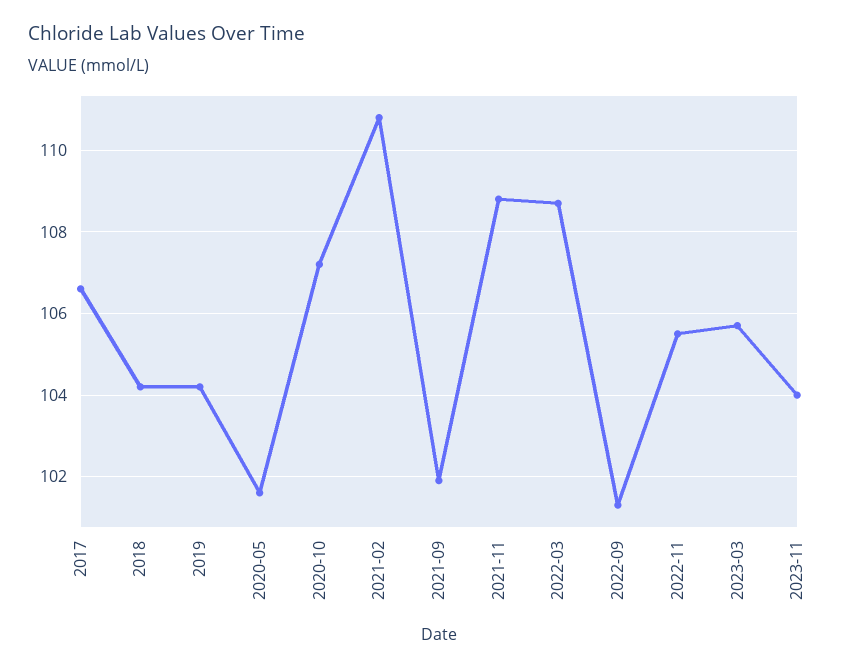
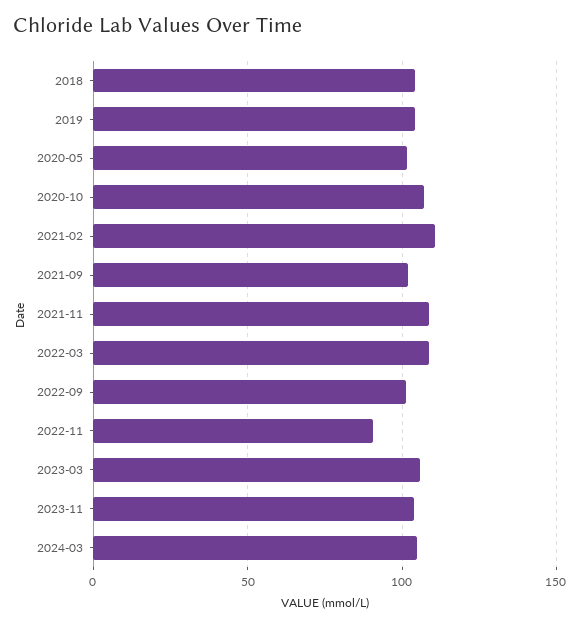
2017: 106.5 -> none
2022-11: 105.5 -> 90
2024-03: none -> 105

